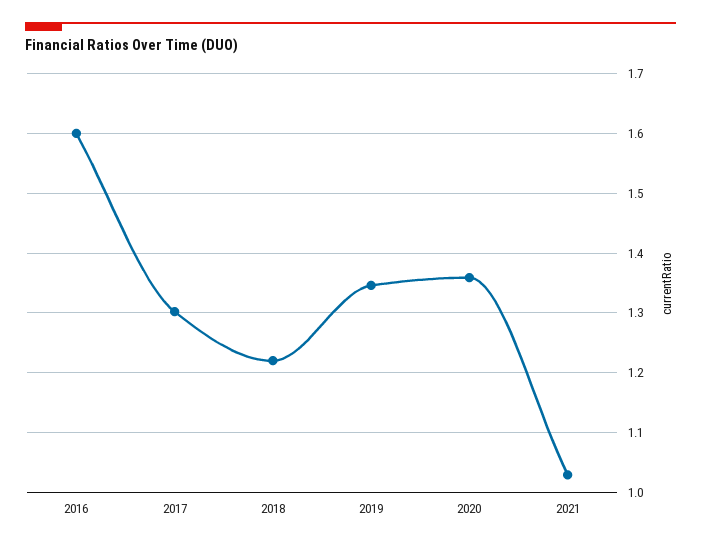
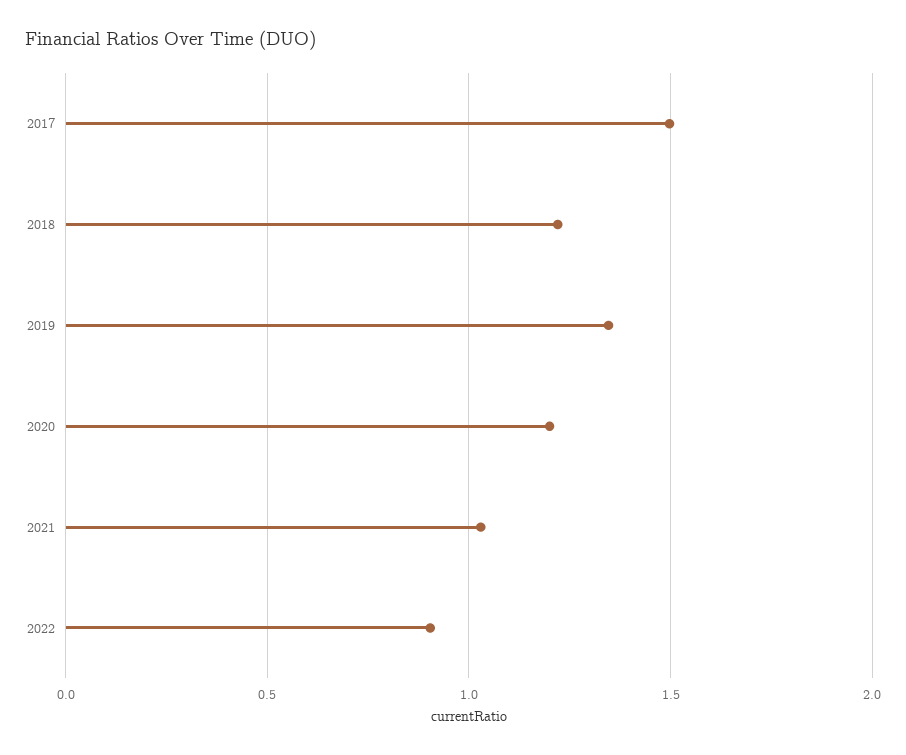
2016: 1.6 -> none
2017: 1.3 -> 1.5
2020: 1.36 -> 1.2
2022: none -> 0.9

